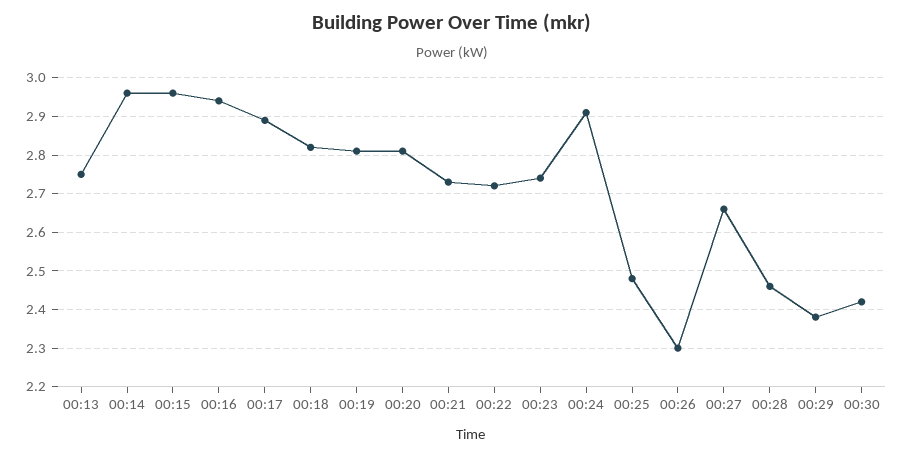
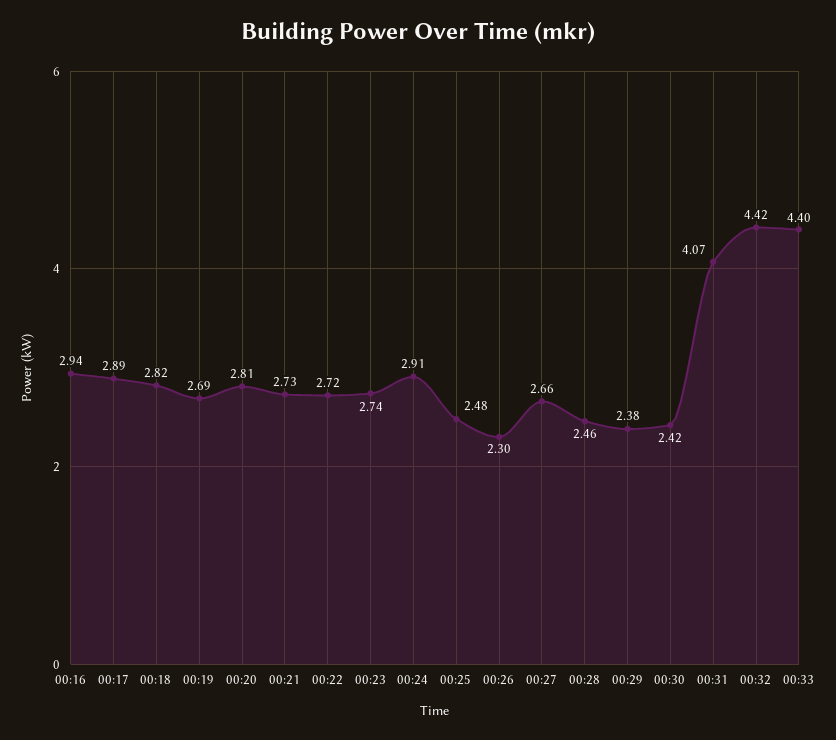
00:13: 2.75 -> none
00:14: 2.95 -> none
00:15: 2.95 -> none
00:19: 2.8 -> 2.69
00:31: none -> 4.07
00:32: none -> 4.42
00:33: none -> 4.4

